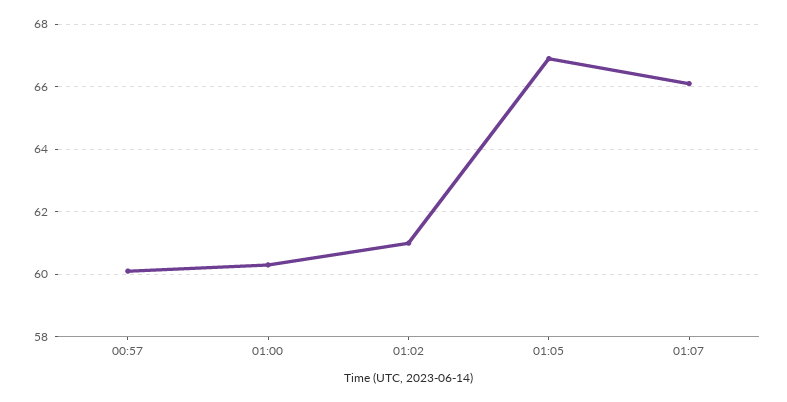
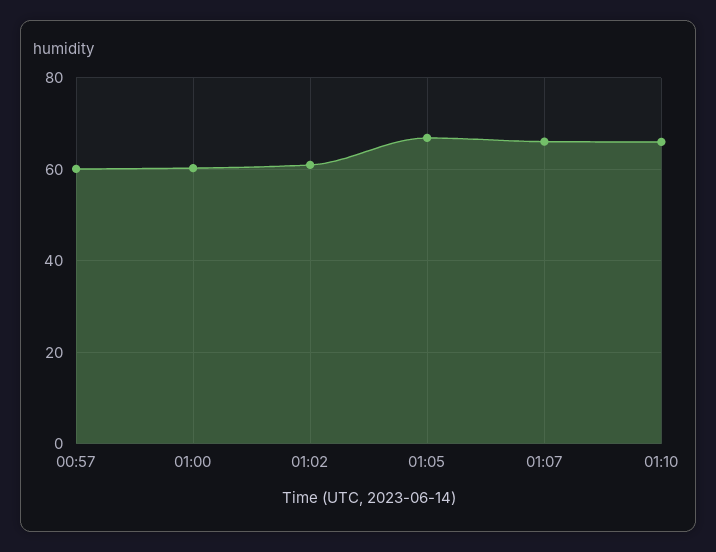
01:10: none -> 66

